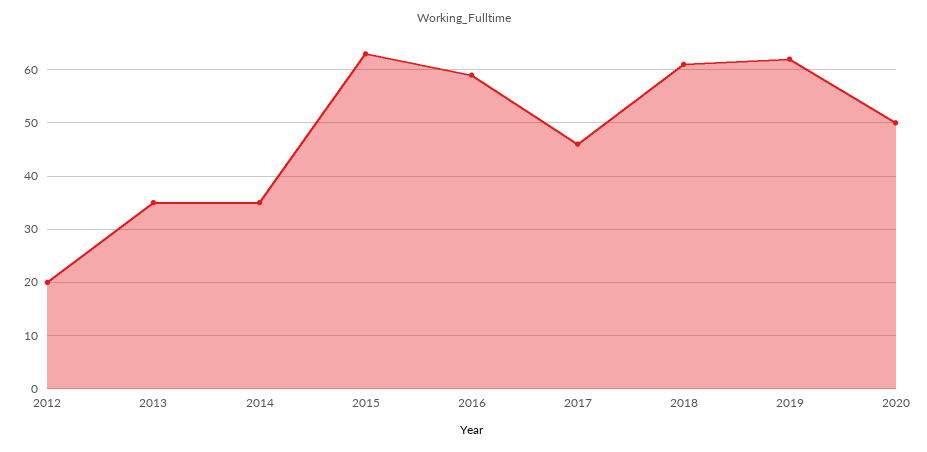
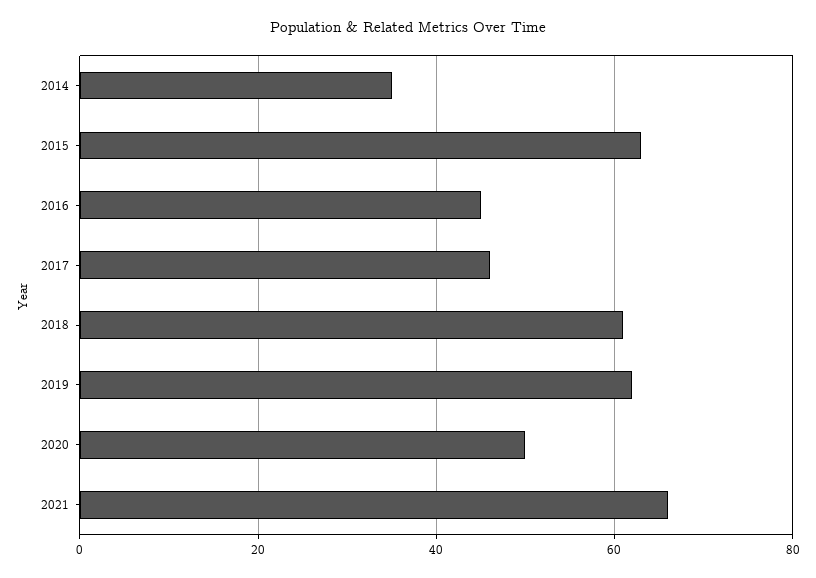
2012: 20 -> none
2013: 35 -> none
2016: 60 -> 45
2021: none -> 65

